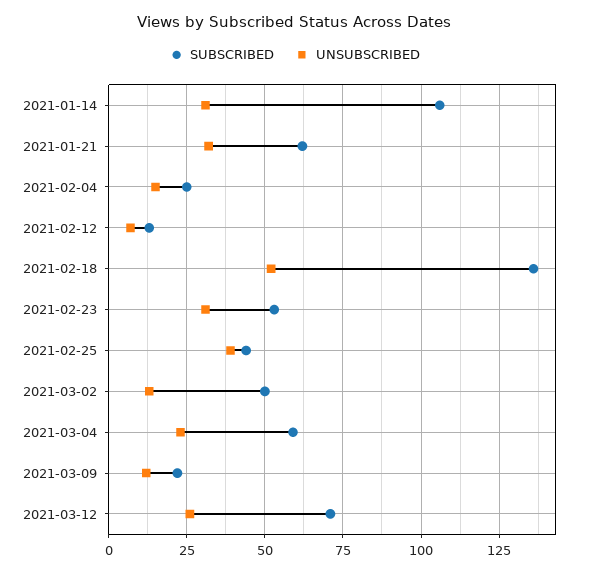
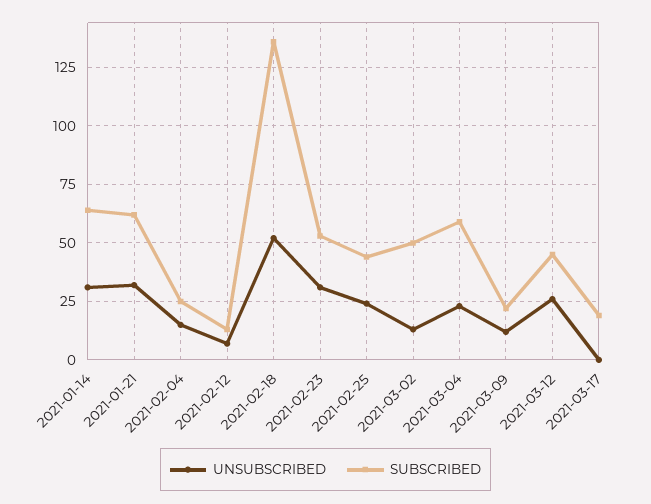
SUBSCRIBED, 2021-01-14: 105 -> 65
UNSUBSCRIBED, 2021-02-25: 40 -> 25
SUBSCRIBED, 2021-03-12: 70 -> 45
UNSUBSCRIBED, 2021-03-17: none -> 0
SUBSCRIBED, 2021-03-17: none -> 20

